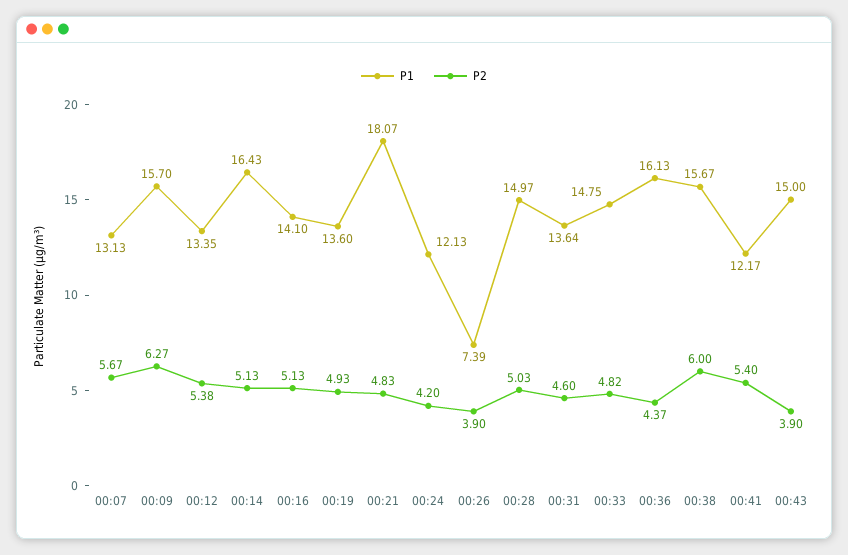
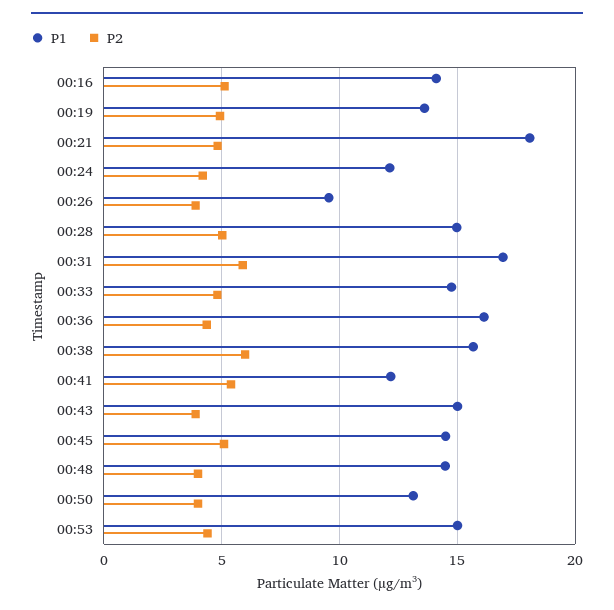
P1, 00:07: 13.13 -> none
P2, 00:07: 5.67 -> none
P1, 00:09: 15.7 -> none
P2, 00:09: 6.27 -> none
P1, 00:12: 13.35 -> none
P2, 00:12: 5.38 -> none
P1, 00:14: 16.43 -> none
P2, 00:14: 5.13 -> none
P1, 00:26: 7.39 -> 9.5
P1, 00:31: 13.64 -> 17
P2, 00:31: 4.6 -> 6
P1, 00:45: none -> 14.5
P2, 00:45: none -> 5
P1, 00:48: none -> 14.5
P2, 00:48: none -> 4
P1, 00:50: none -> 13
P2, 00:50: none -> 4
P1, 00:53: none -> 15
P2, 00:53: none -> 4.5

